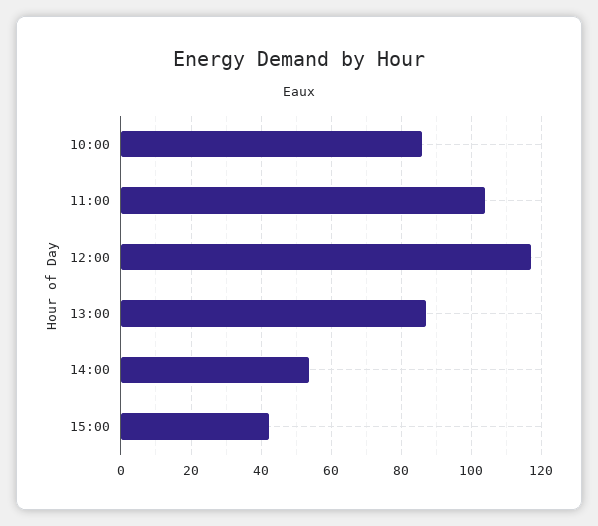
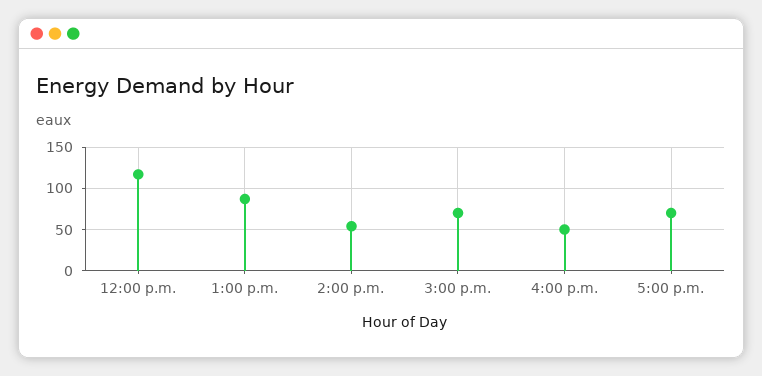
10:00: 86 -> none
11:00: 104 -> none
15:00: 42 -> 70
4:00 p.m.: none -> 50
5:00 p.m.: none -> 70

